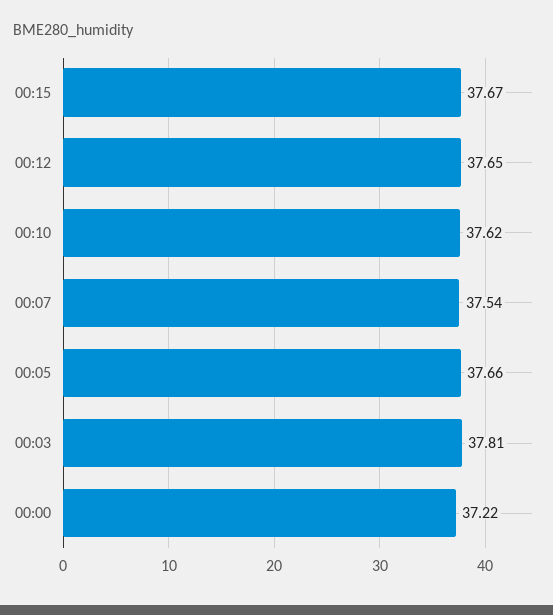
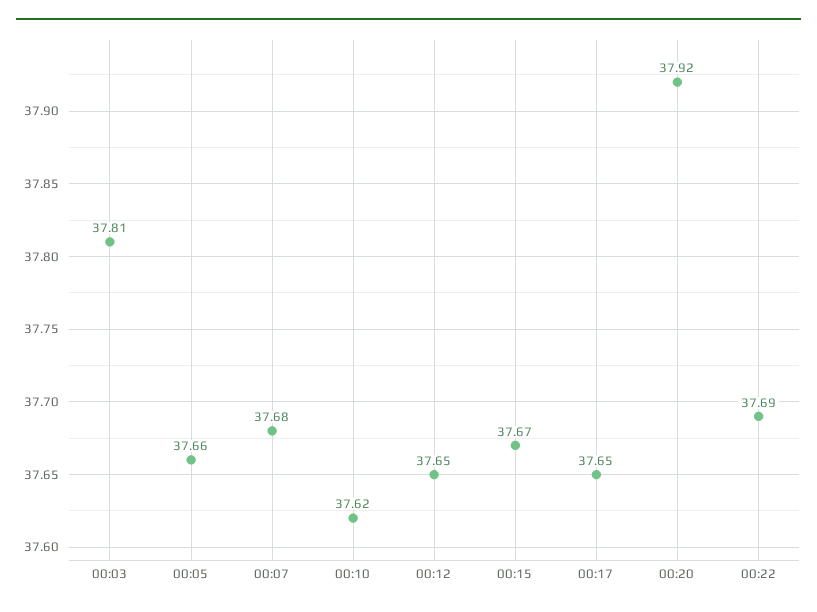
00:07: 37.54 -> 37.68
00:00: 37.22 -> none
00:17: none -> 37.65
00:20: none -> 37.92
00:22: none -> 37.69

